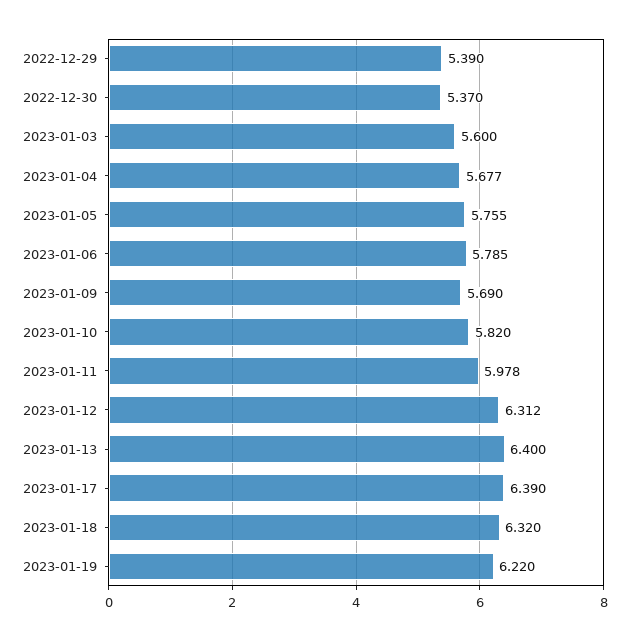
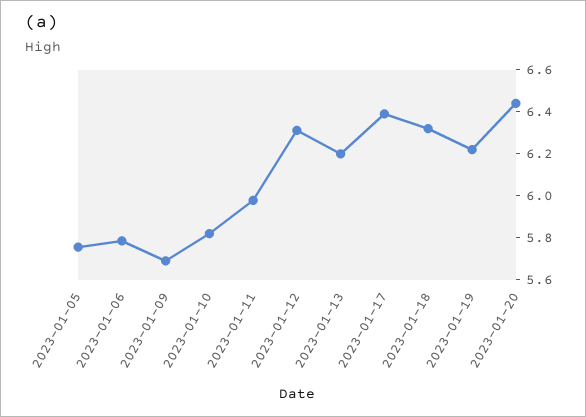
2022-12-29: 5.39 -> none
2022-12-30: 5.37 -> none
2023-01-03: 5.6 -> none
2023-01-04: 5.677 -> none
2023-01-13: 6.4 -> 6.2
2023-01-20: none -> 6.45

